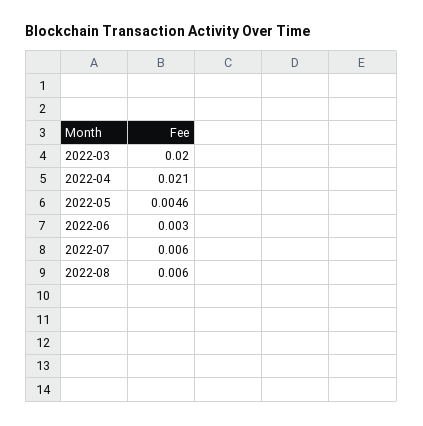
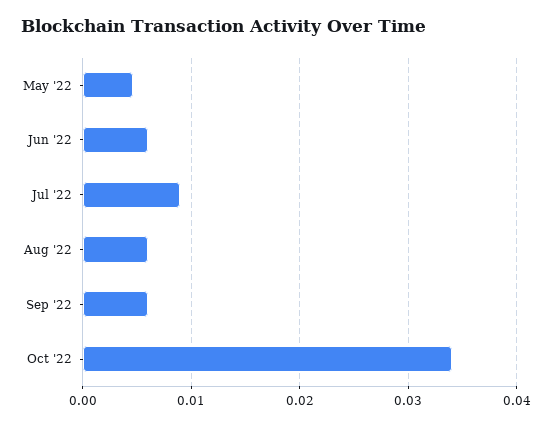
2022-03: 0.02 -> none
2022-04: 0.021 -> none
2022-06: 0.003 -> 0.006
2022-07: 0.006 -> 0.009
Sep '22: none -> 0.006
Oct '22: none -> 0.034

